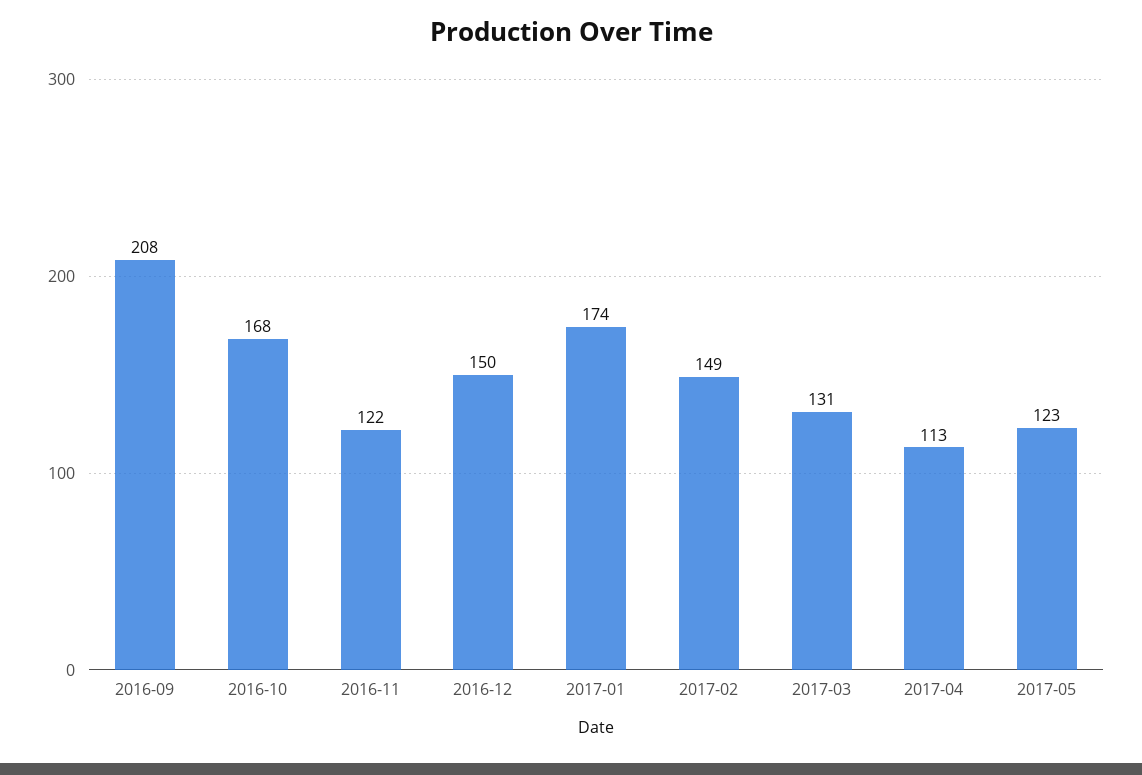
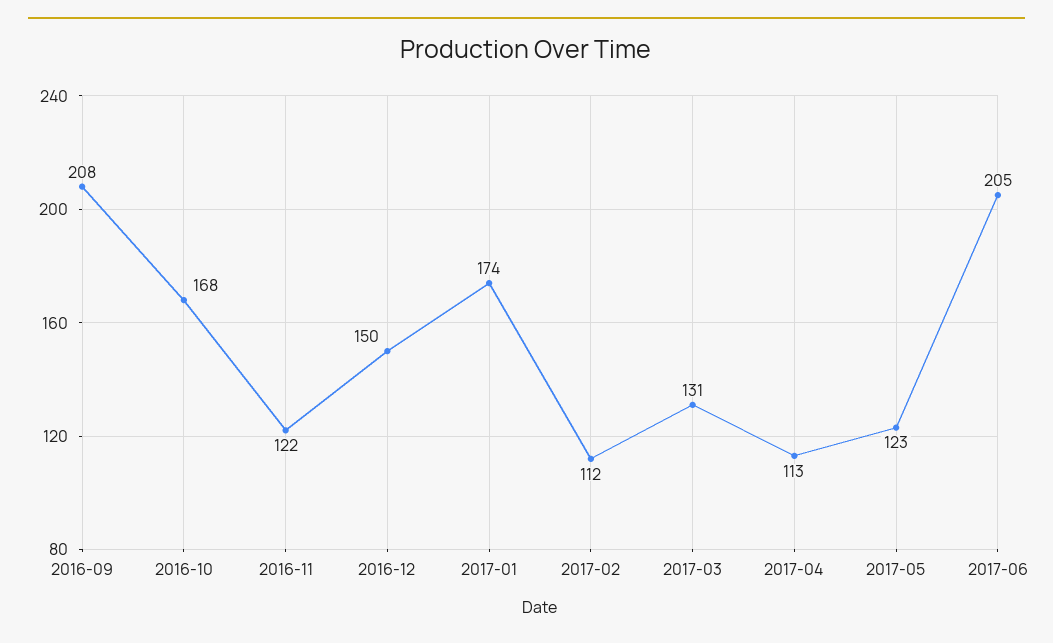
2017-02: 149 -> 112
2017-06: none -> 205

